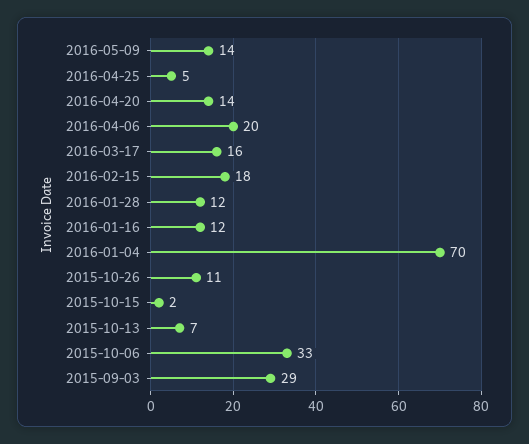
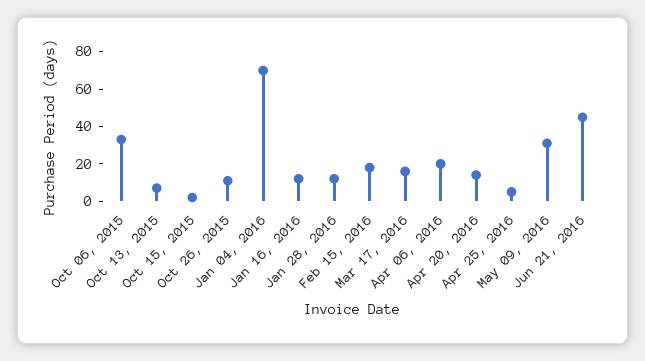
2016-05-09: 14 -> 30
2015-09-03: 29 -> none
Jun 21, 2016: none -> 45

